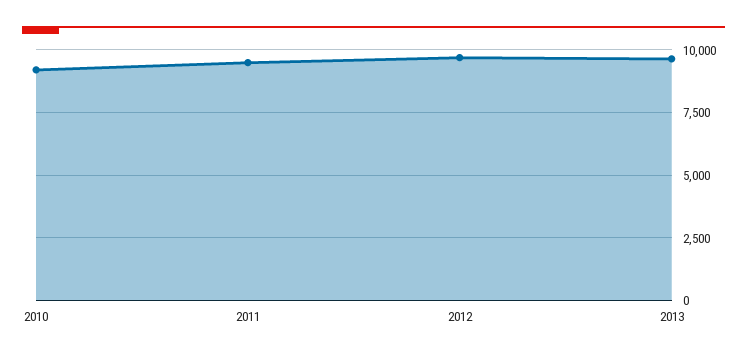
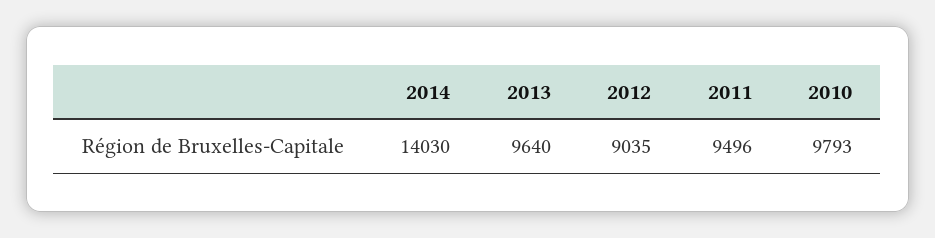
2010: 9250 -> 9793
2012: 9750 -> 9035
2014: none -> 14030

